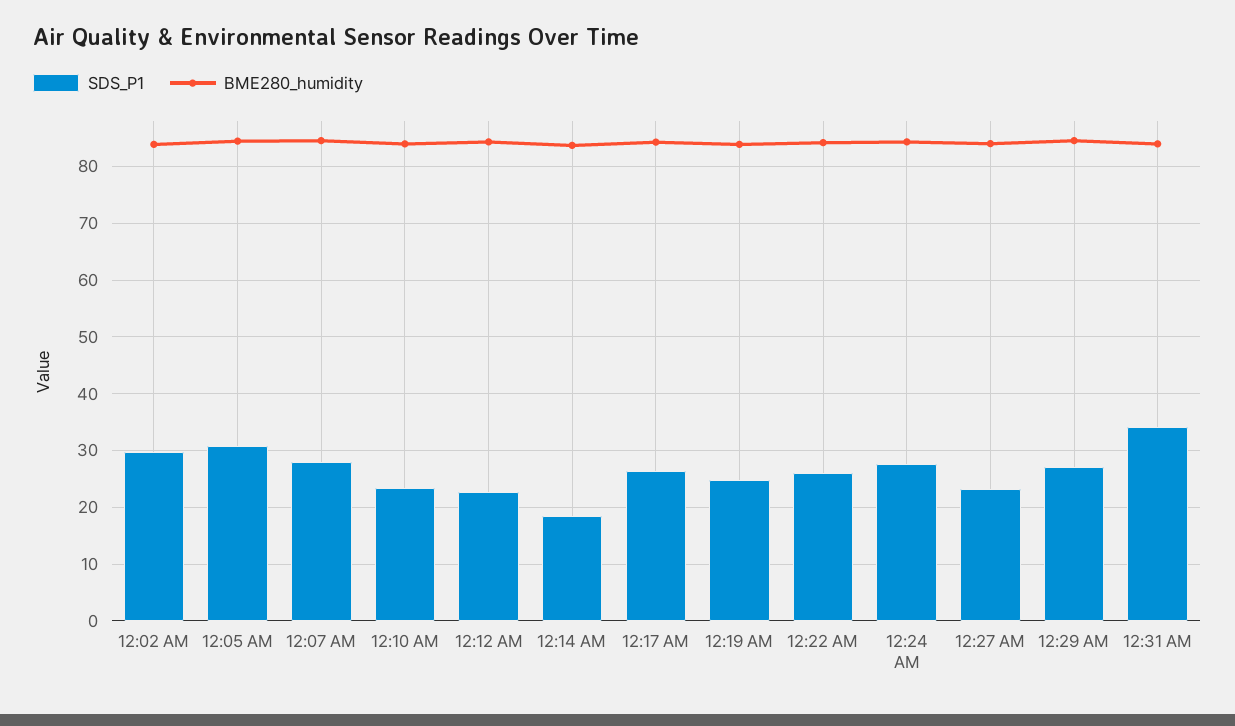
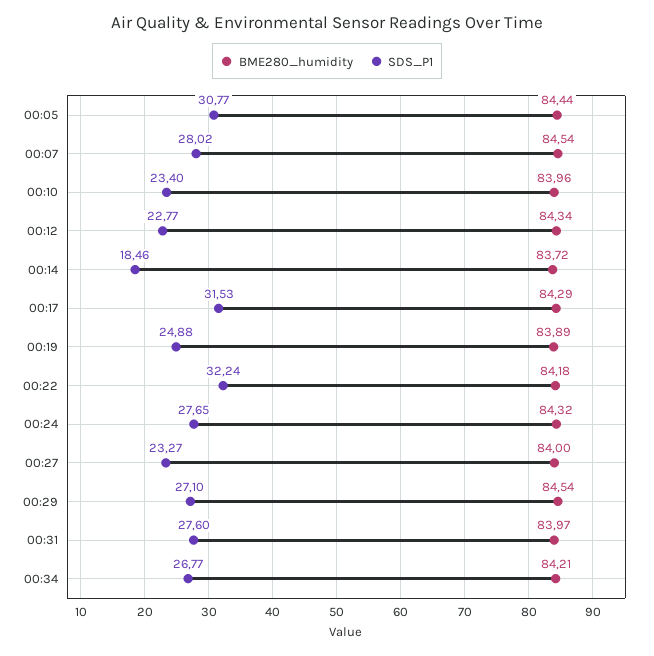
SDS_P1, 12:02 AM: 30 -> none
BME280_humidity, 12:02 AM: 84 -> none
SDS_P1, 12:17 AM: 26 -> 31.53
SDS_P1, 12:22 AM: 26 -> 32.24
SDS_P1, 12:31 AM: 34 -> 27.6
BME280_humidity, 00:34: none -> 84.21
SDS_P1, 00:34: none -> 26.77

